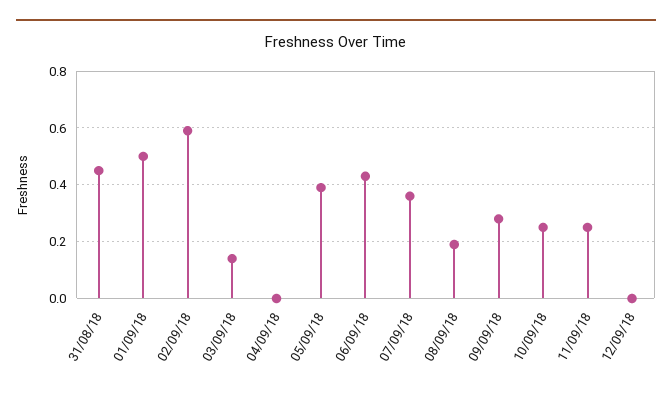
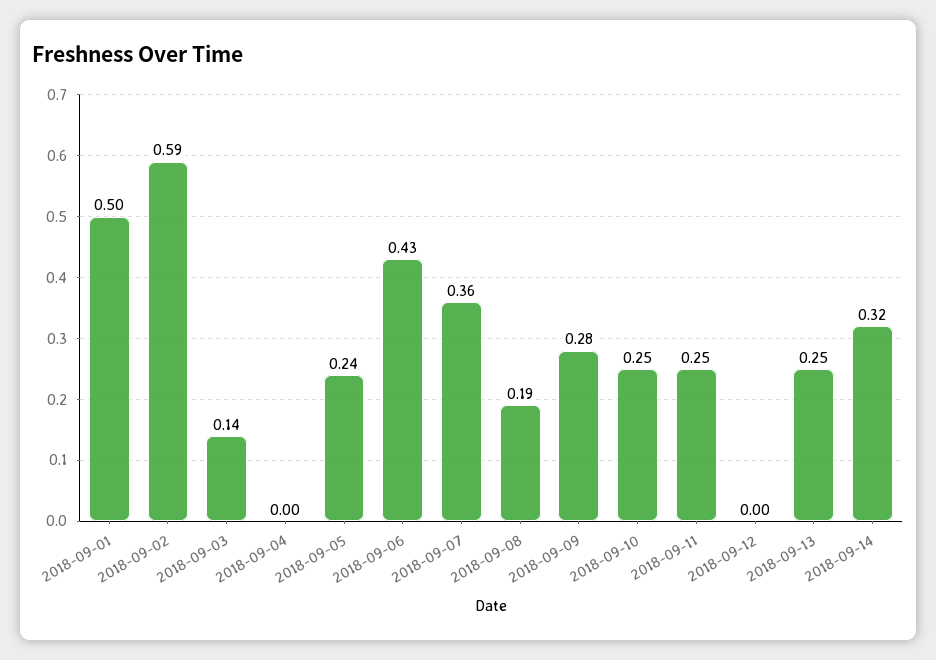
31/08/18: 0.45 -> none
05/09/18: 0.4 -> 0.24
2018-09-13: none -> 0.25
2018-09-14: none -> 0.32

